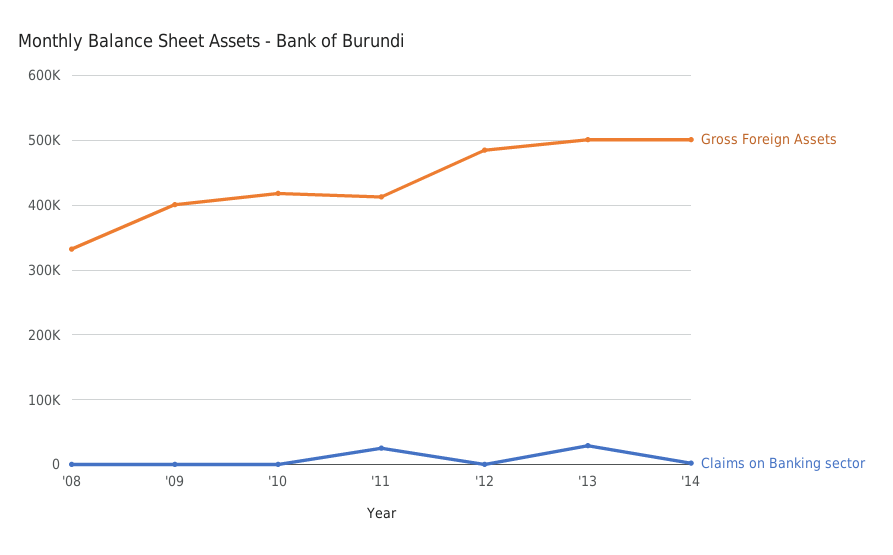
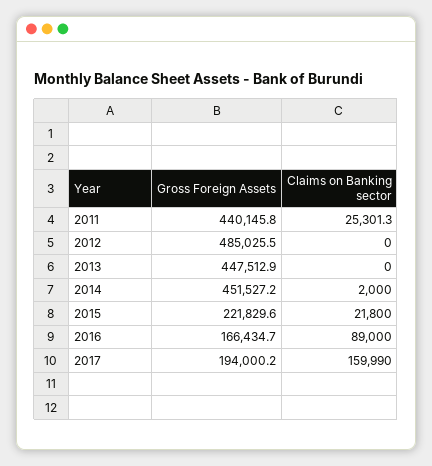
Gross Foreign Assets, '08: 330000 -> none
Claims on Banking sector, '08: 0 -> none
Gross Foreign Assets, '09: 400000 -> none
Claims on Banking sector, '09: 0 -> none
Gross Foreign Assets, '10: 420000 -> none
Claims on Banking sector, '10: 0 -> none
Gross Foreign Assets, '11: 410000 -> 440145.8
Gross Foreign Assets, '13: 500000 -> 447512.9
Claims on Banking sector, '13: 30000 -> 0
Gross Foreign Assets, '14: 500000 -> 451527.2
Gross Foreign Assets, 2015: none -> 221829.6
Claims on Banking sector, 2015: none -> 21800
Gross Foreign Assets, 2016: none -> 166434.7
Claims on Banking sector, 2016: none -> 89000
Gross Foreign Assets, 2017: none -> 194000.2
Claims on Banking sector, 2017: none -> 159990

